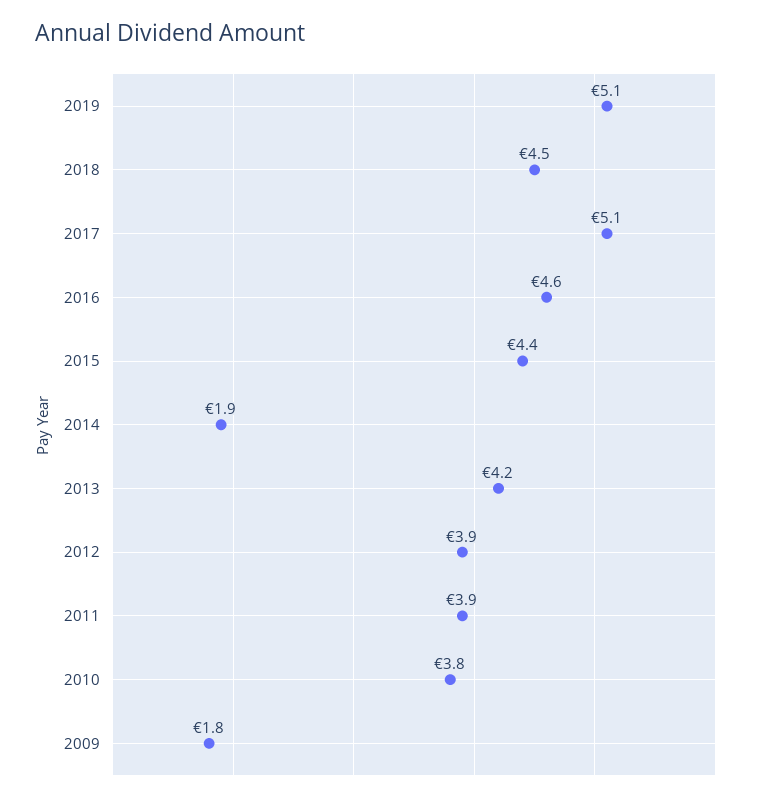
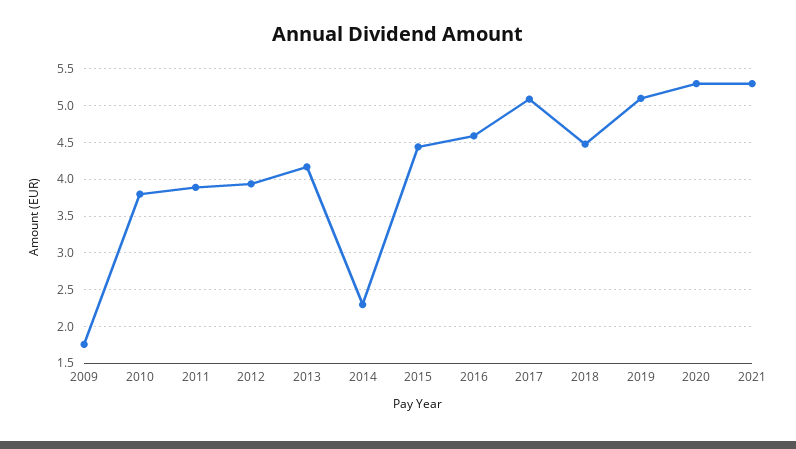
2014: 1.9 -> 2.3
2020: none -> 5.3
2021: none -> 5.3

